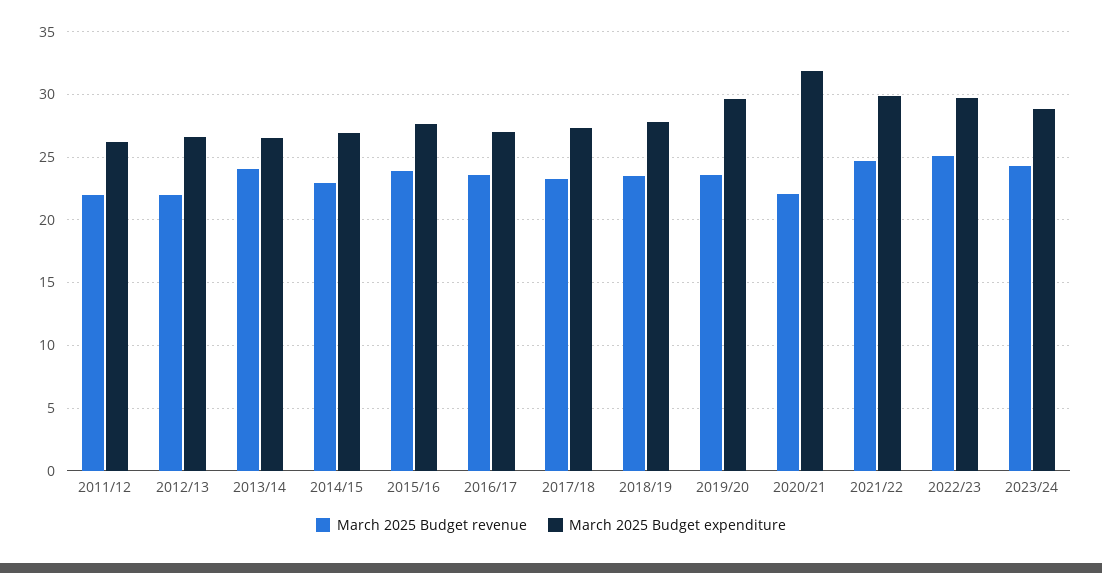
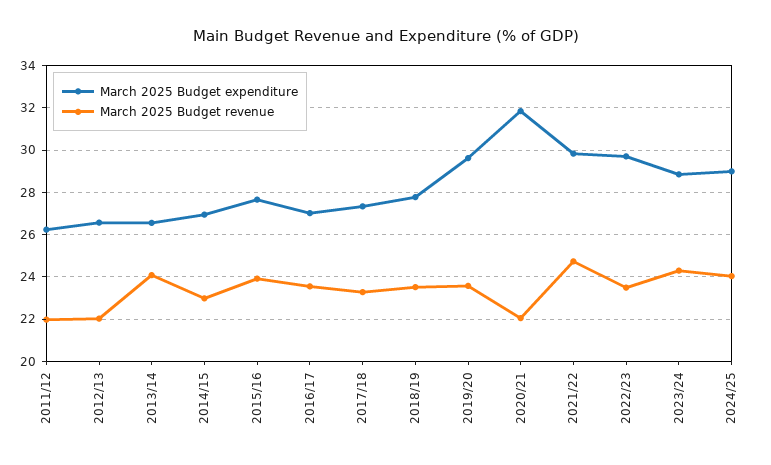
March 2025 Budget revenue, 2022/23: 25 -> 23.5
March 2025 Budget expenditure, 2024/25: none -> 29
March 2025 Budget revenue, 2024/25: none -> 24

